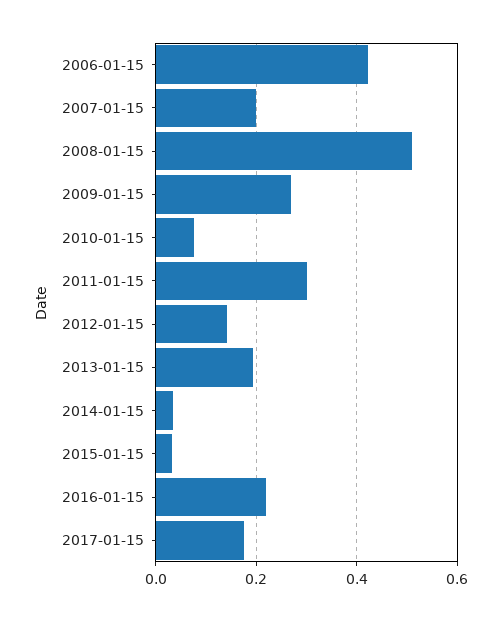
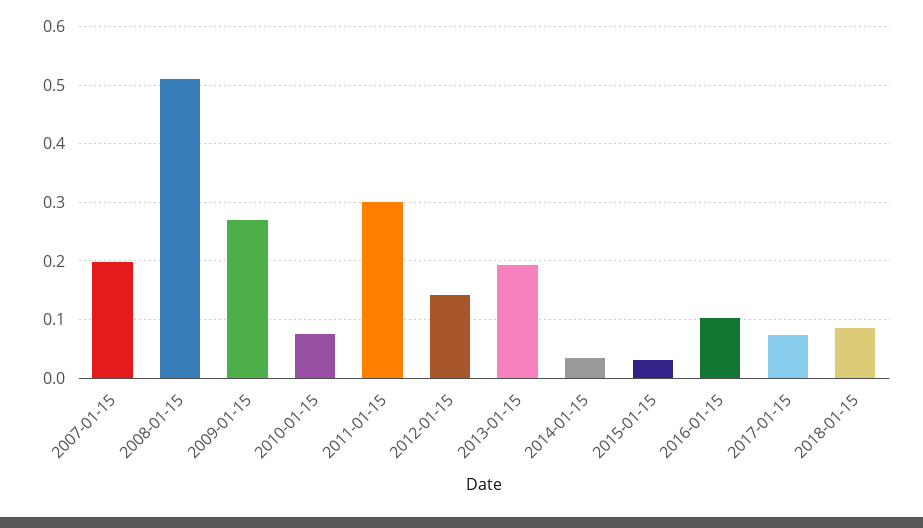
2006-01-15: 0.42 -> none
2016-01-15: 0.22 -> 0.1
2017-01-15: 0.18 -> 0.08
2018-01-15: none -> 0.08

